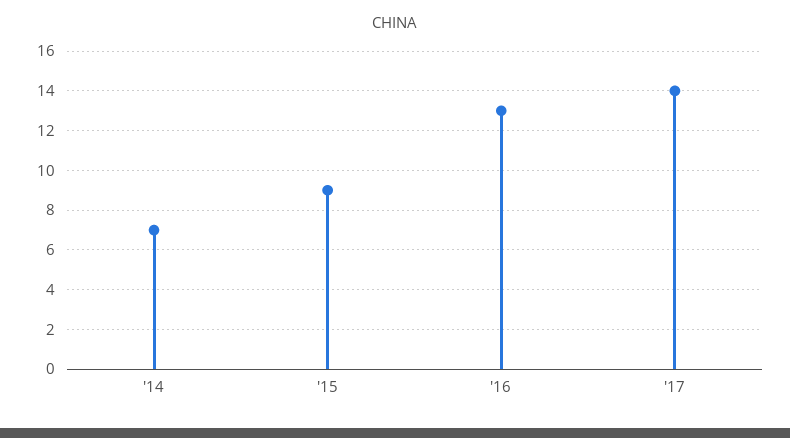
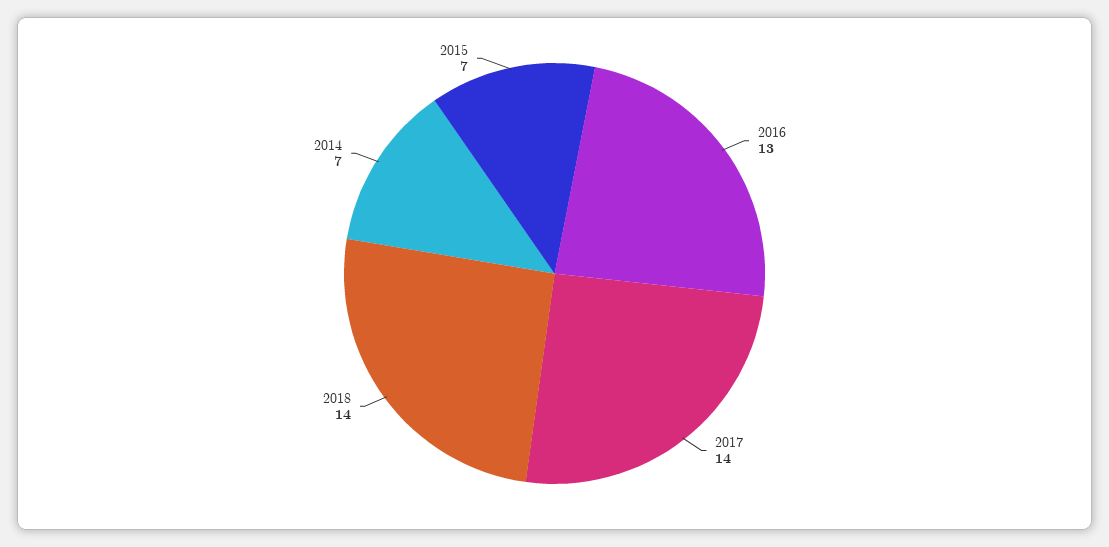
'15: 9 -> 7
2018: none -> 14

